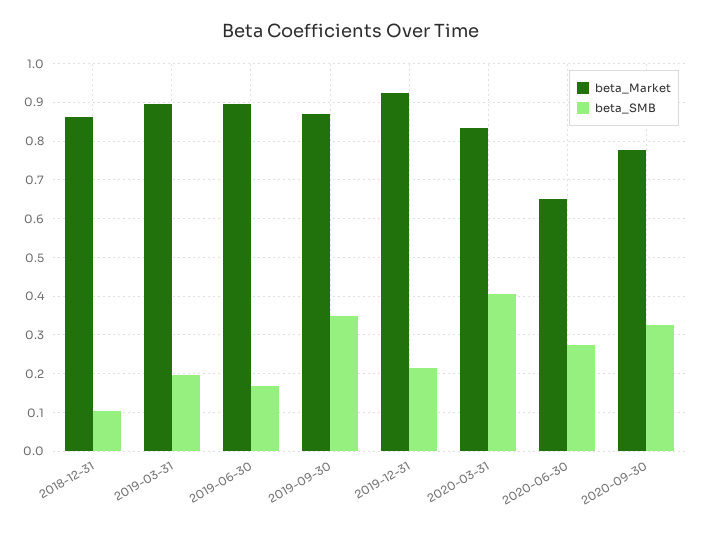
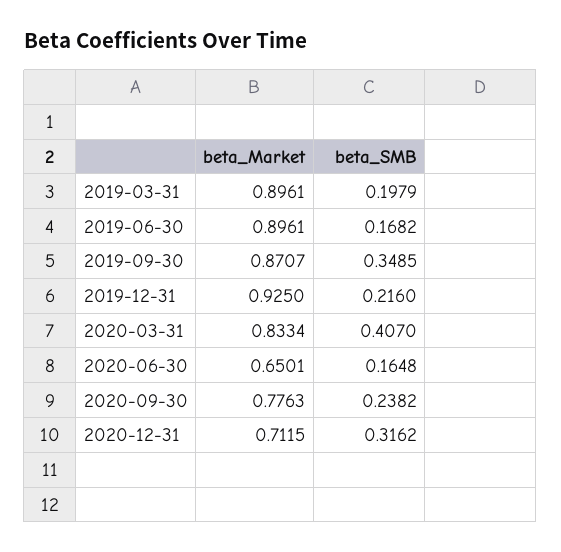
beta_Market, 2018-12-31: 0.86 -> none
beta_SMB, 2018-12-31: 0.1 -> none
beta_SMB, 2020-06-30: 0.28 -> 0.1648
beta_SMB, 2020-09-30: 0.32 -> 0.2382
beta_Market, 2020-12-31: none -> 0.7115
beta_SMB, 2020-12-31: none -> 0.3162

